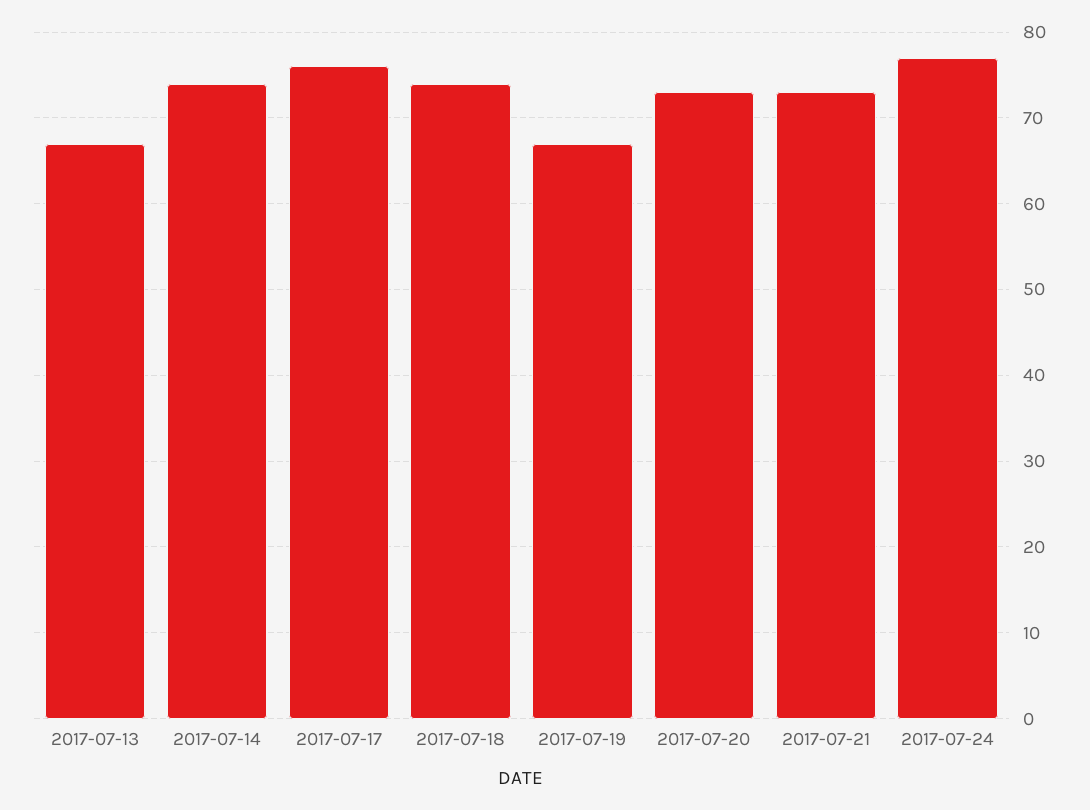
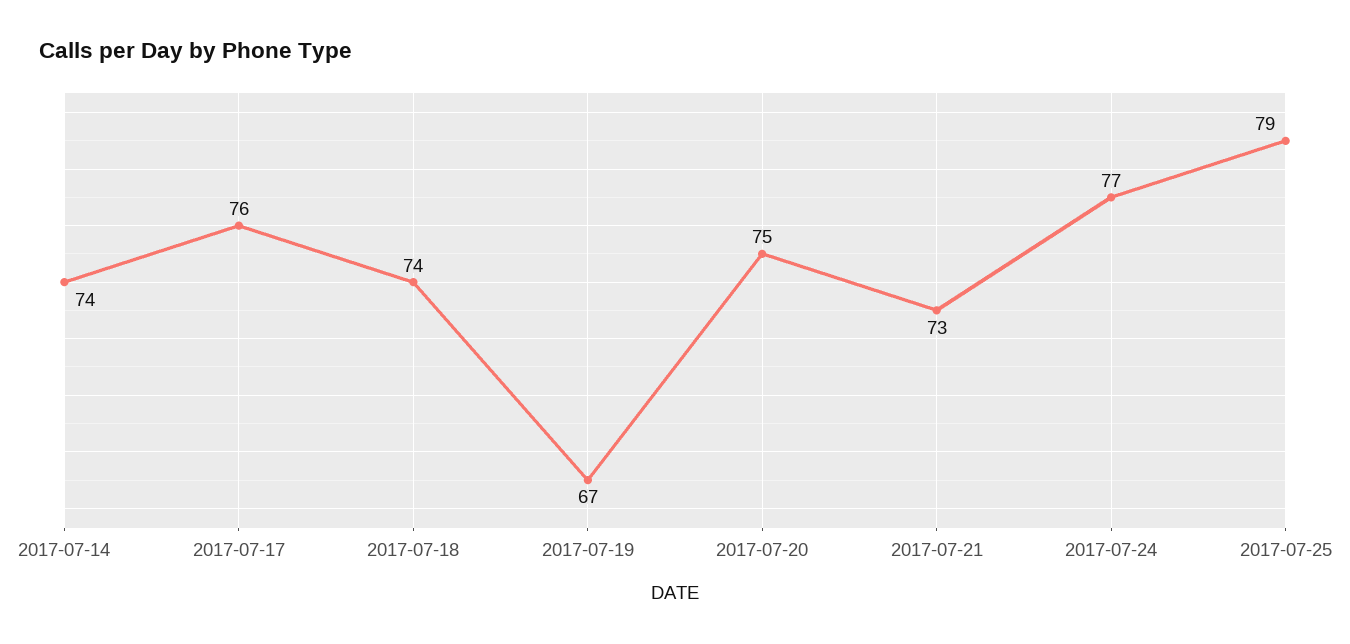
2017-07-13: 67 -> none
2017-07-20: 73 -> 75
2017-07-25: none -> 79

